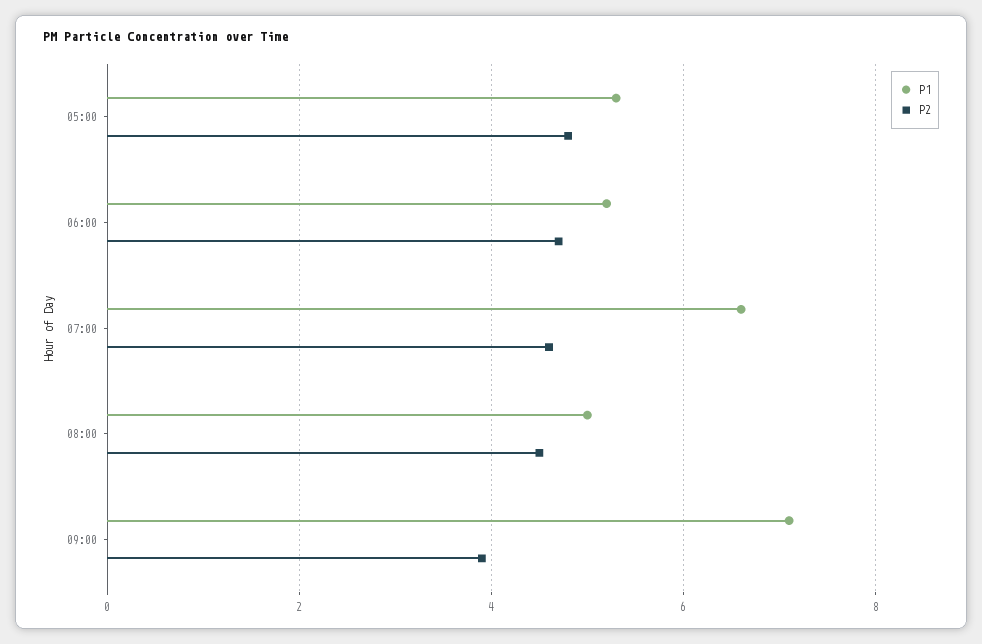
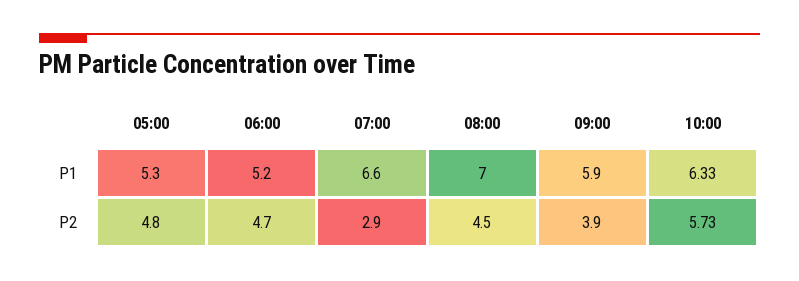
P2, 07:00: 4.5 -> 2.9
P1, 08:00: 5 -> 7
P1, 09:00: 7 -> 5.9
P1, 10:00: none -> 6.33
P2, 10:00: none -> 5.73

